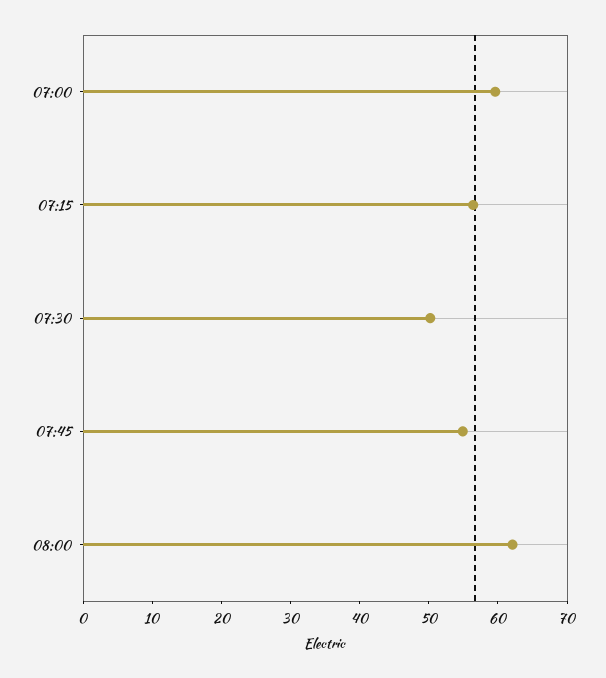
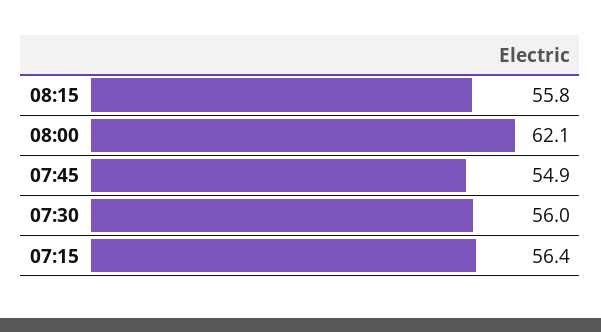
07:00: 60 -> none
07:30: 50 -> 56
08:15: none -> 55.8

